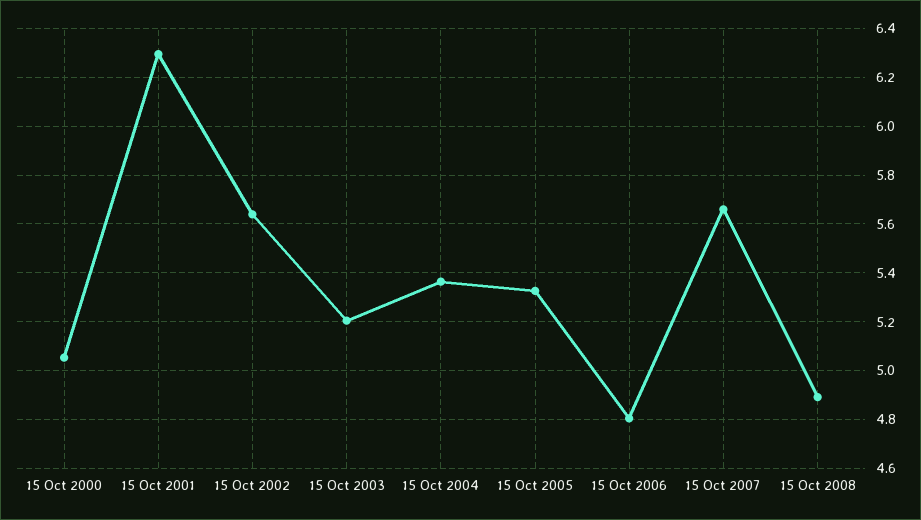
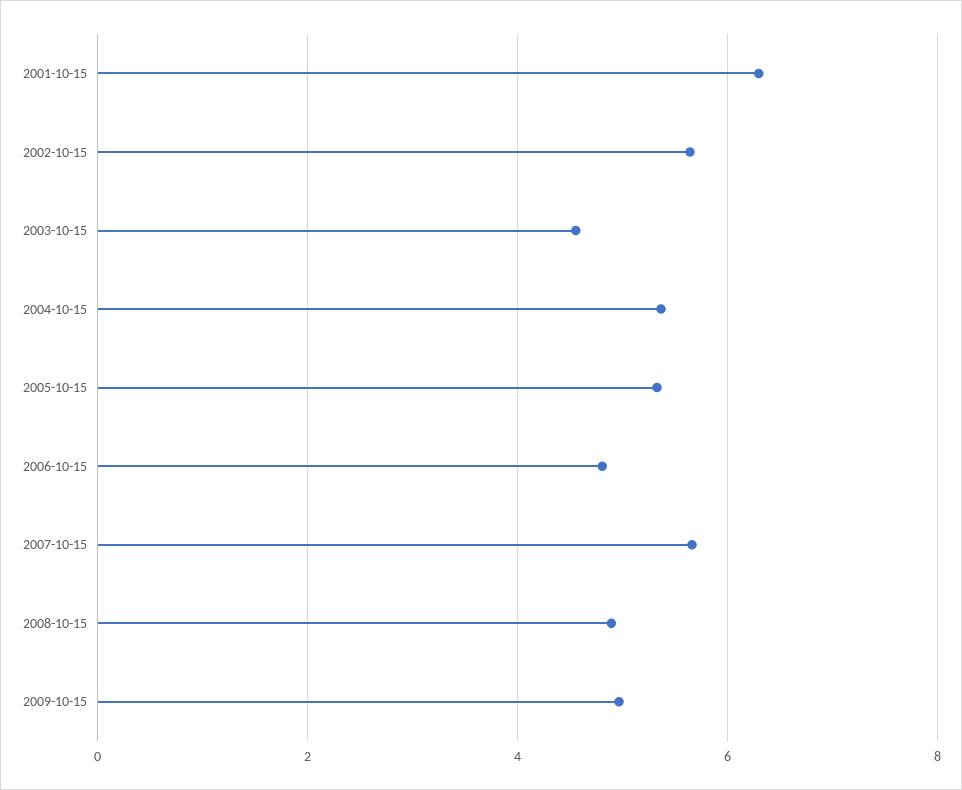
15 Oct 2000: 5.05 -> none
15 Oct 2003: 5.2 -> 4.6
2009-10-15: none -> 5

